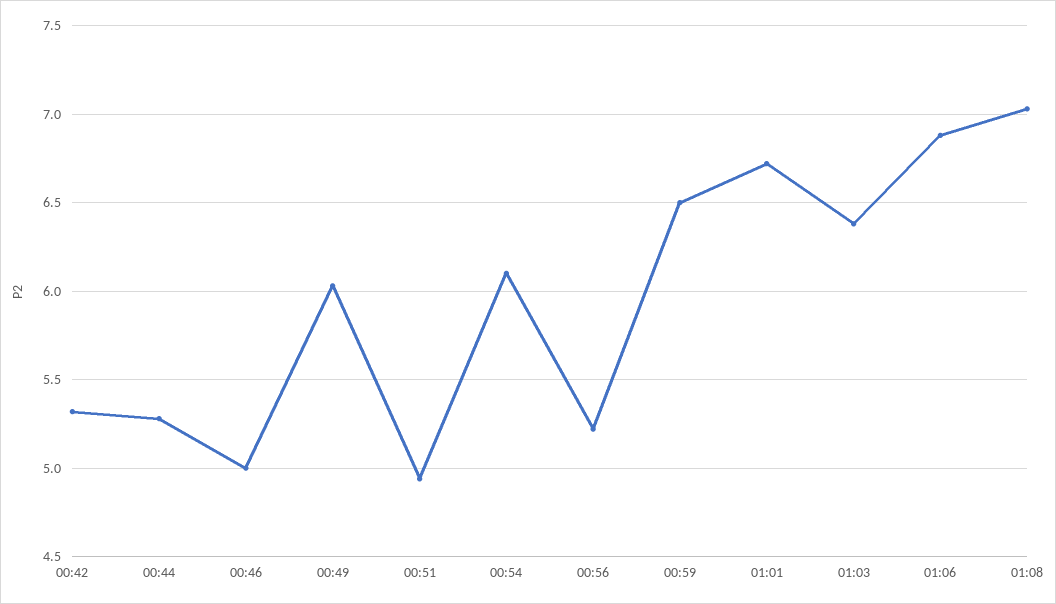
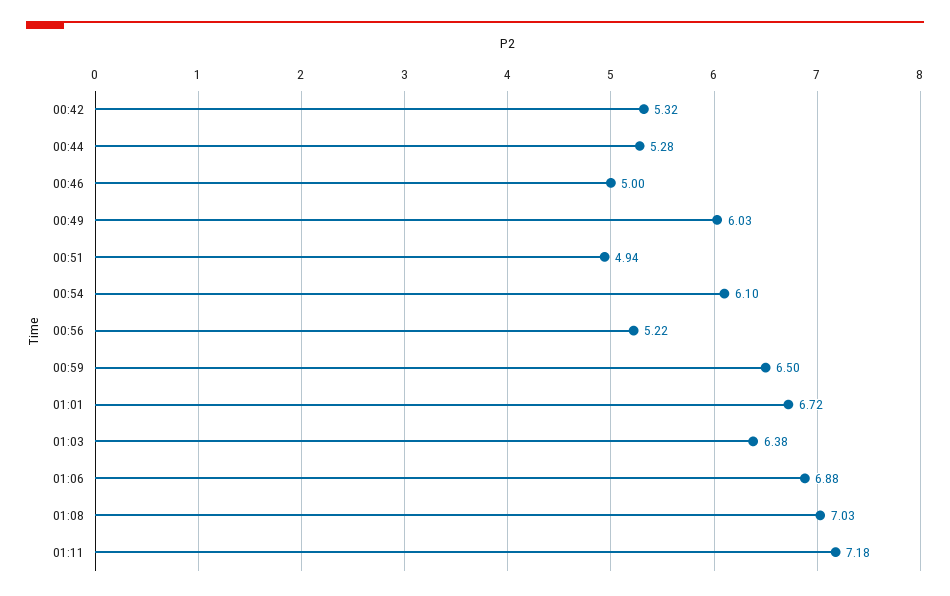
01:11: none -> 7.18

